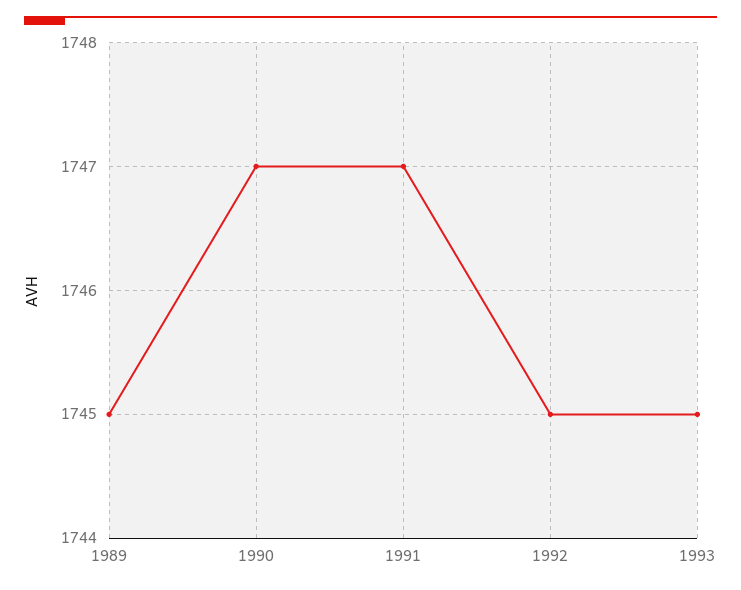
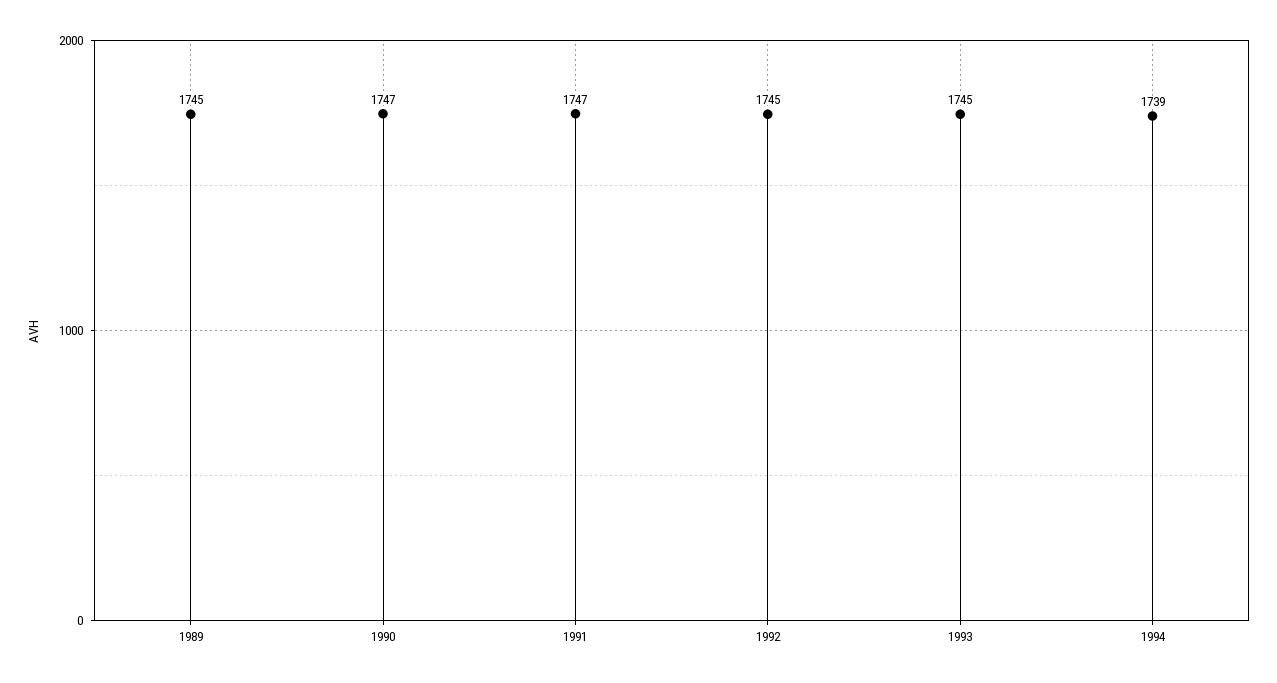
1994: none -> 1739

